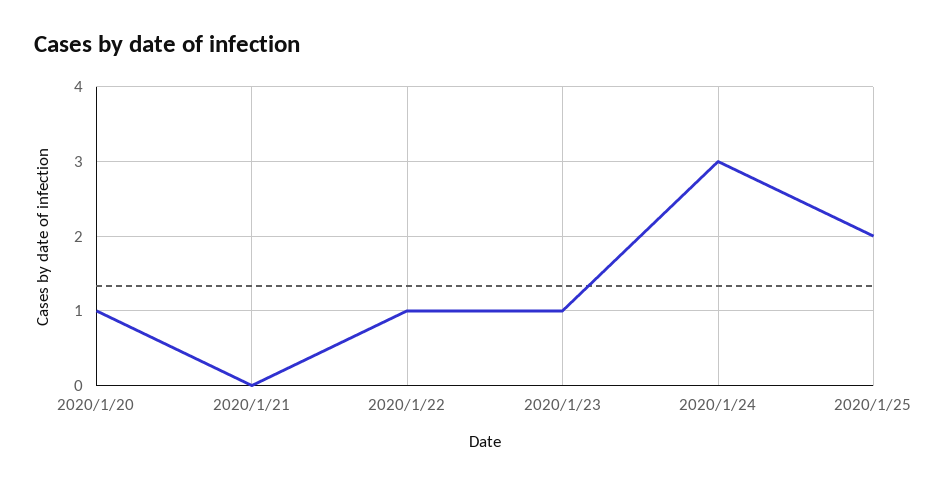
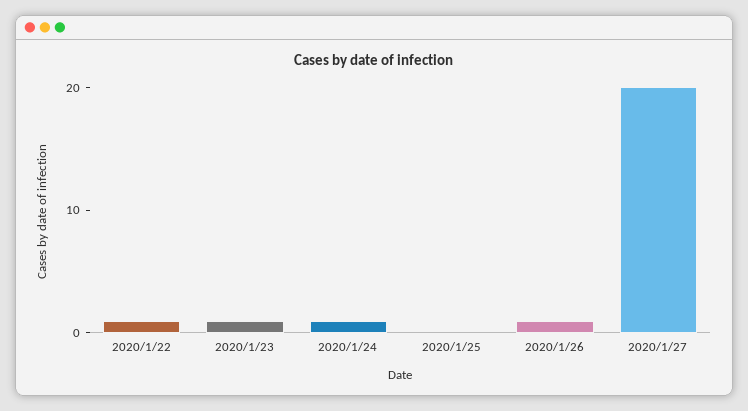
2020/1/20: 1 -> none
2020/1/21: 0 -> none
2020/1/24: 3 -> 1
2020/1/25: 2 -> 0
2020/1/26: none -> 1
2020/1/27: none -> 20

